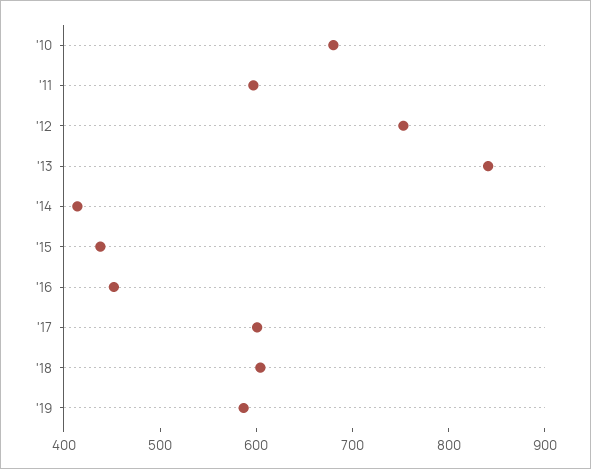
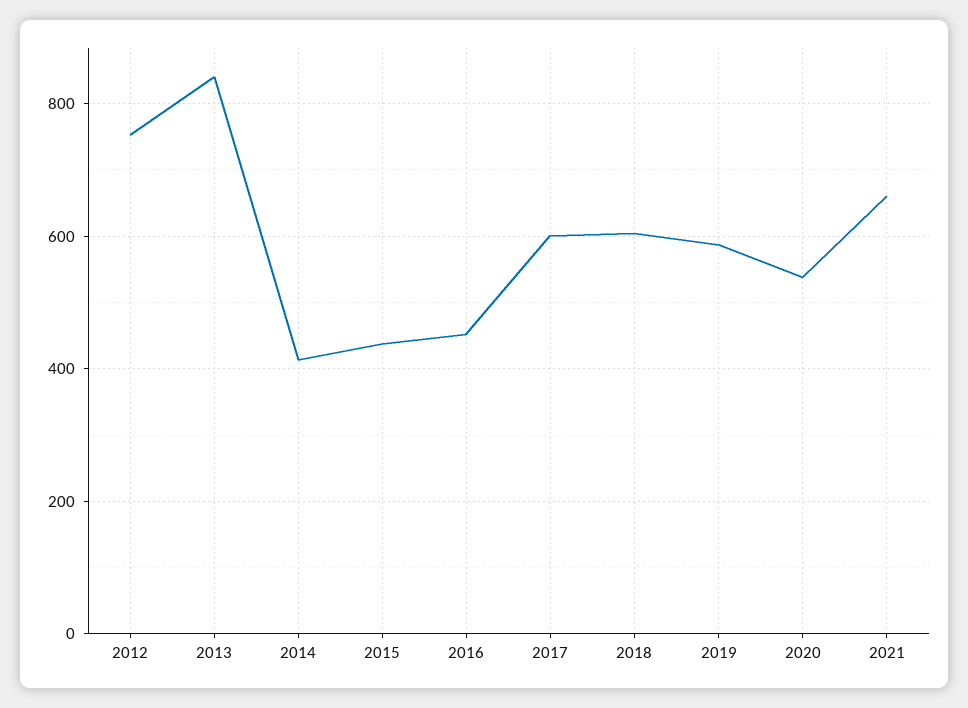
'10: 680 -> none
'11: 600 -> none
2020: none -> 540
2021: none -> 660

